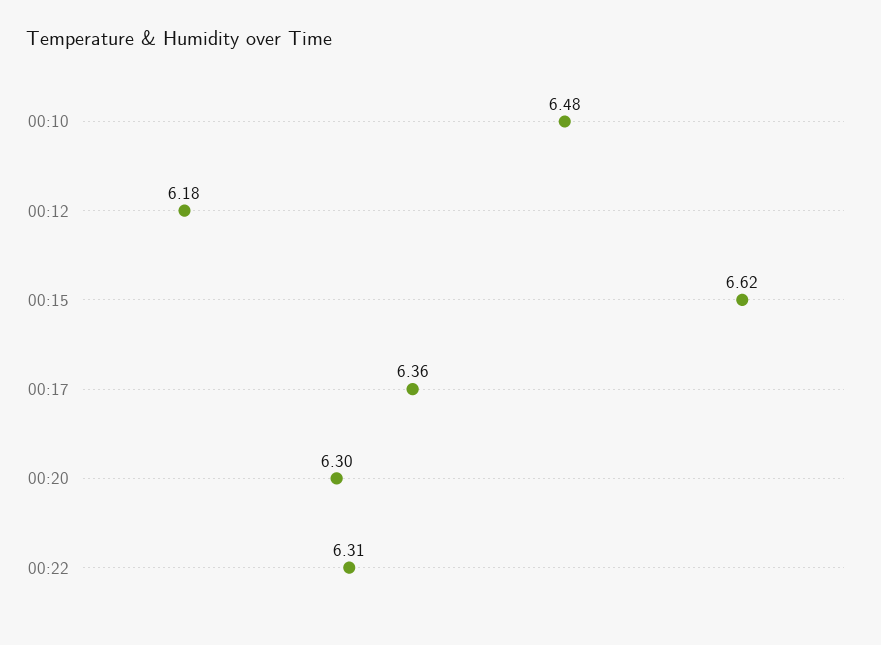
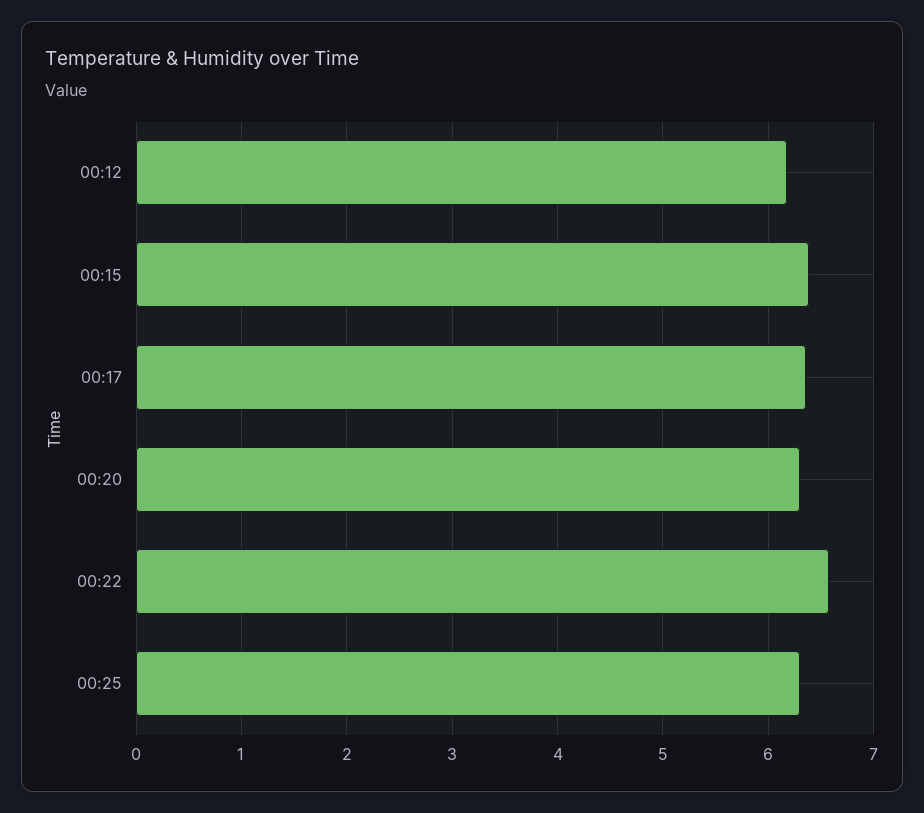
00:10: 6.48 -> none
00:15: 6.62 -> 6.4
00:22: 6.31 -> 6.6
00:25: none -> 6.3

